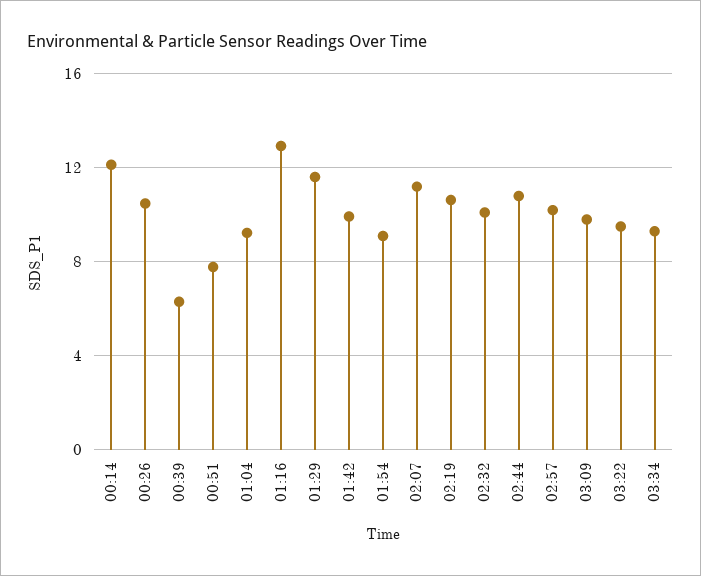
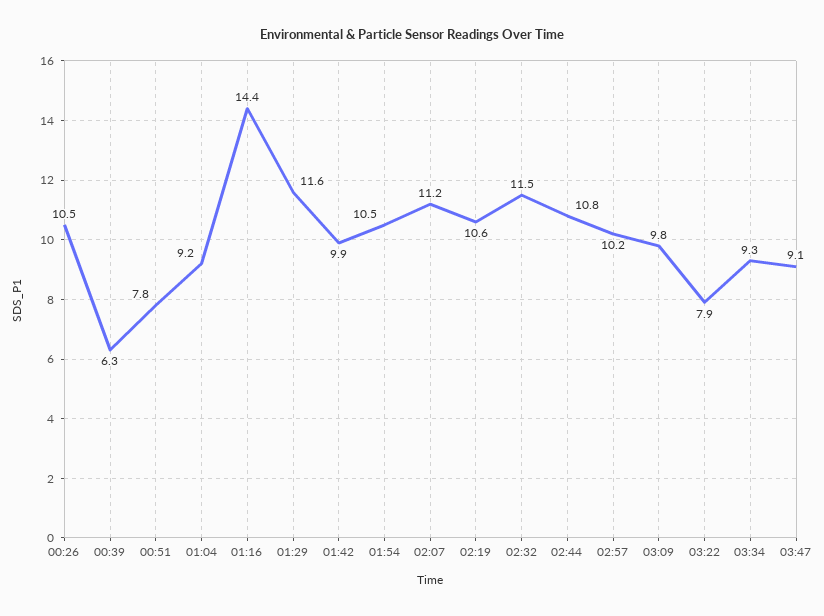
00:14: 12 -> none
01:16: 13 -> 14.4
01:54: 9 -> 10.5
02:32: 10 -> 11.5
03:22: 9.5 -> 7.9
03:47: none -> 9.1

